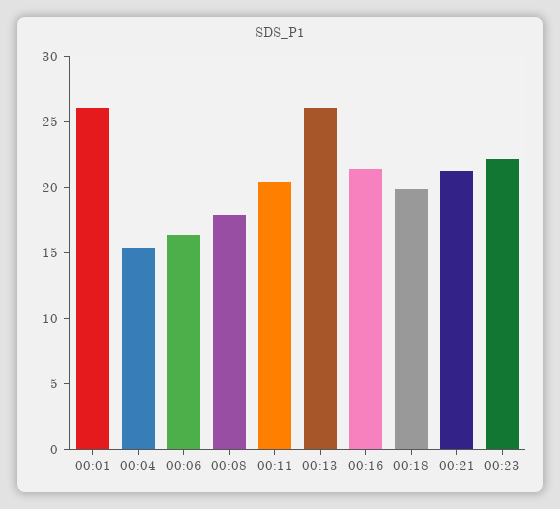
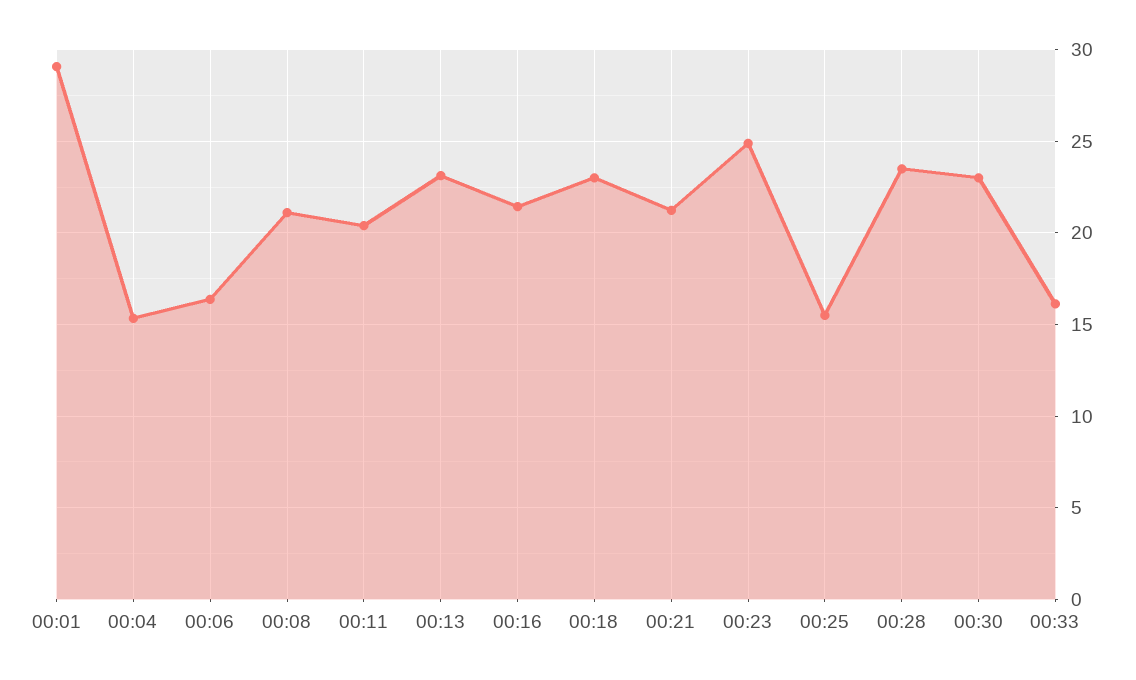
00:01: 26 -> 29
00:08: 18 -> 21
00:13: 26 -> 23
00:18: 20 -> 23
00:23: 22 -> 25
00:25: none -> 15.5
00:28: none -> 23.5
00:30: none -> 23
00:33: none -> 16

